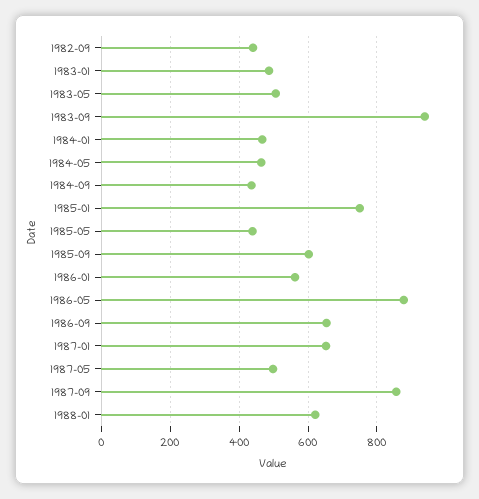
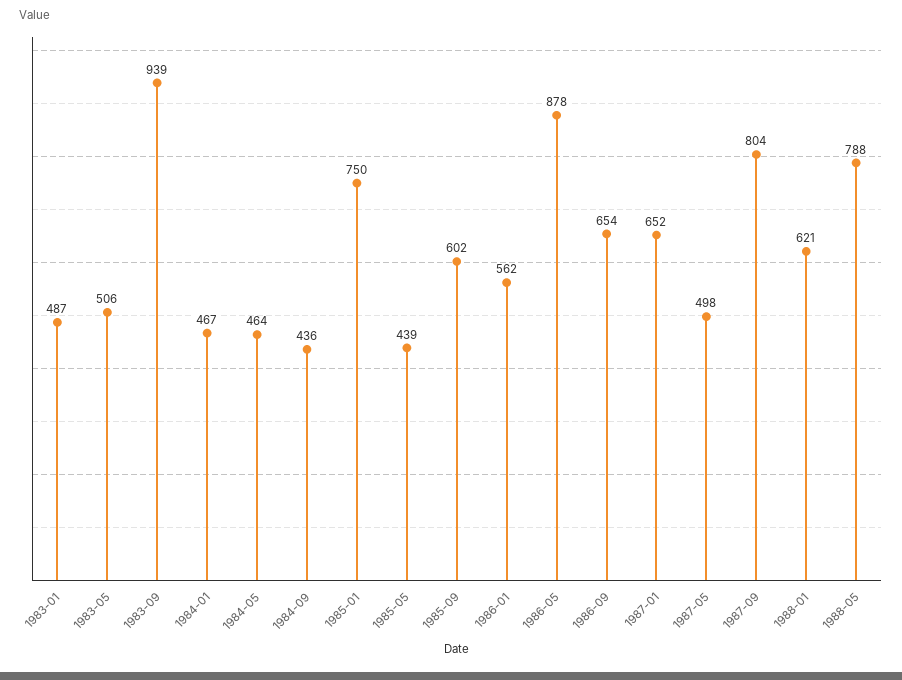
1982-09: 440 -> none
1987-09: 860 -> 804
1988-05: none -> 788

